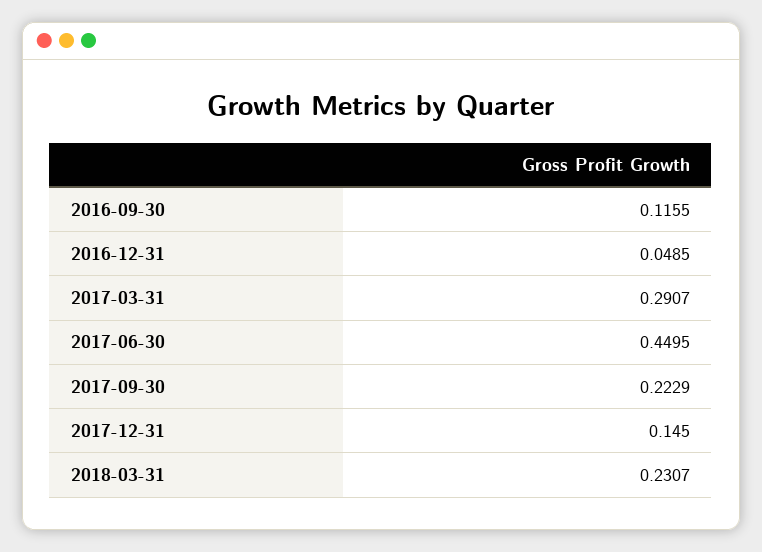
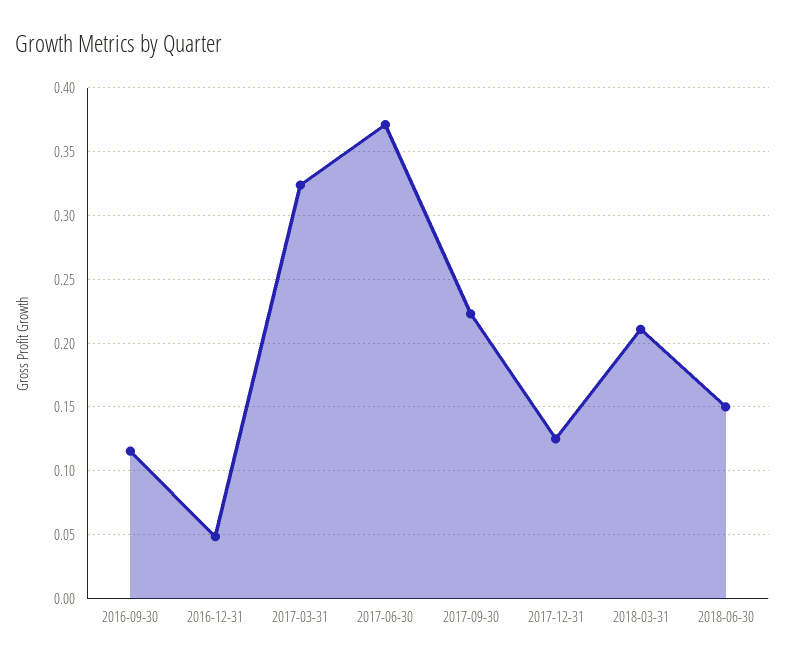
2017-03-31: 0.2907 -> 0.325
2017-06-30: 0.4495 -> 0.37
2017-12-31: 0.145 -> 0.125
2018-03-31: 0.2307 -> 0.21
2018-06-30: none -> 0.15

